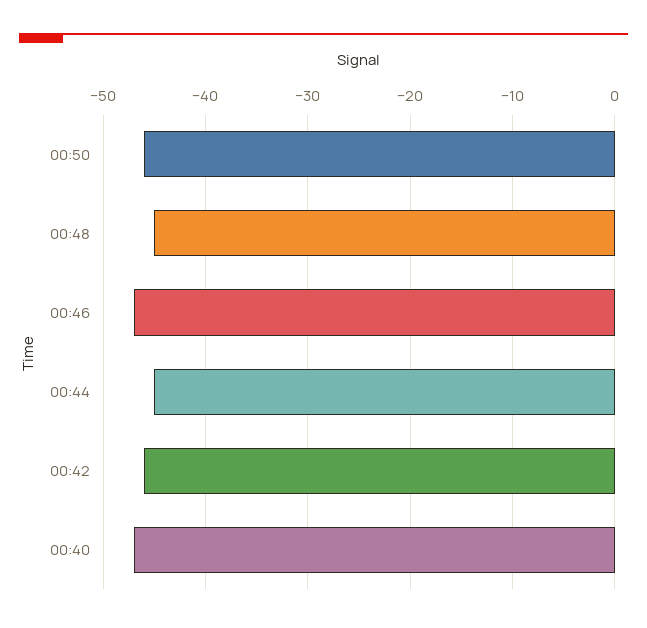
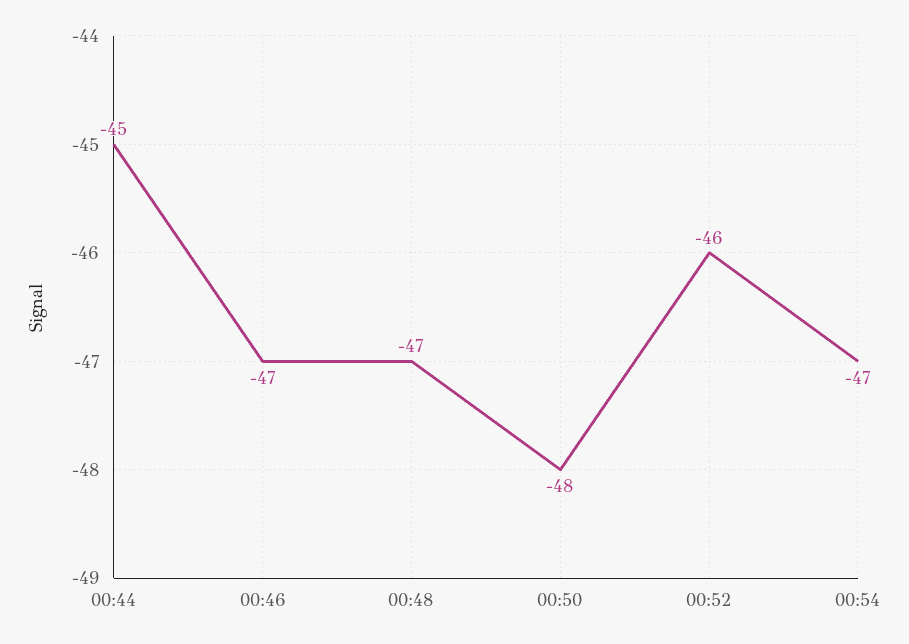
00:50: -46 -> -48
00:48: -45 -> -47
00:42: -46 -> none
00:40: -47 -> none
00:52: none -> -46
00:54: none -> -47

